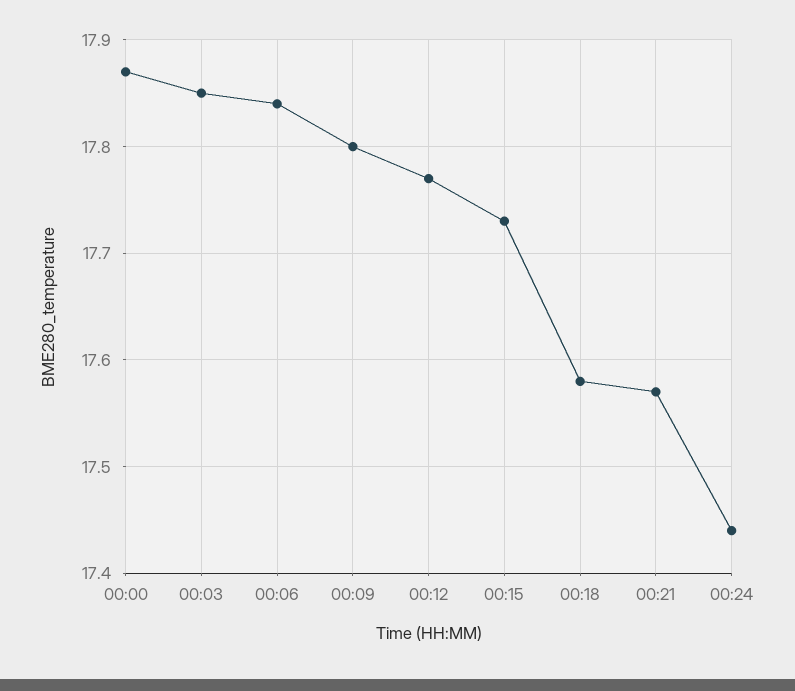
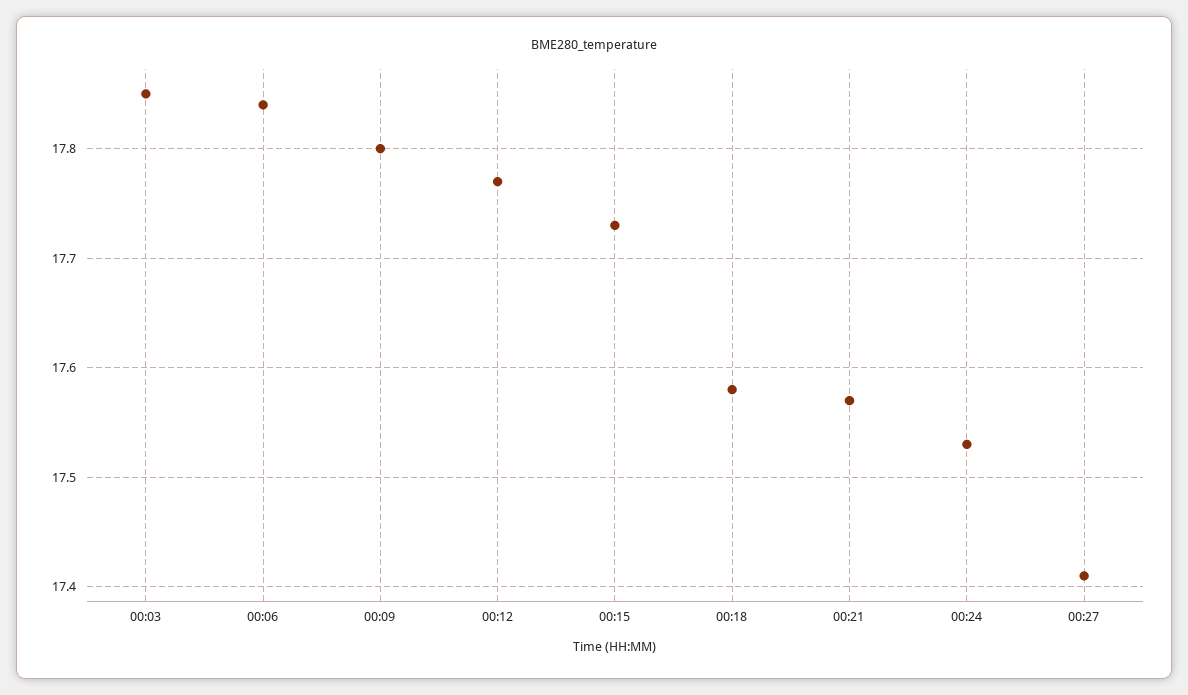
00:00: 17.87 -> none
00:24: 17.44 -> 17.53
00:27: none -> 17.41

